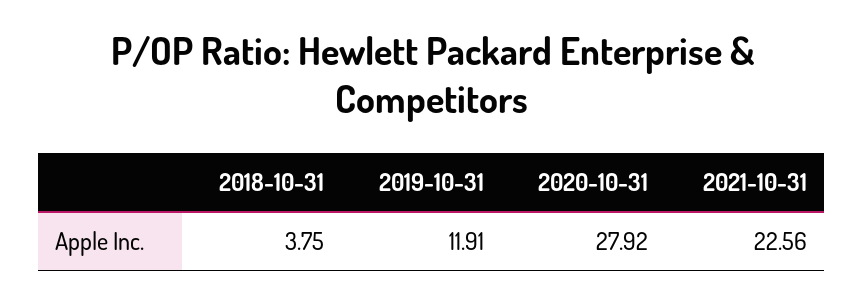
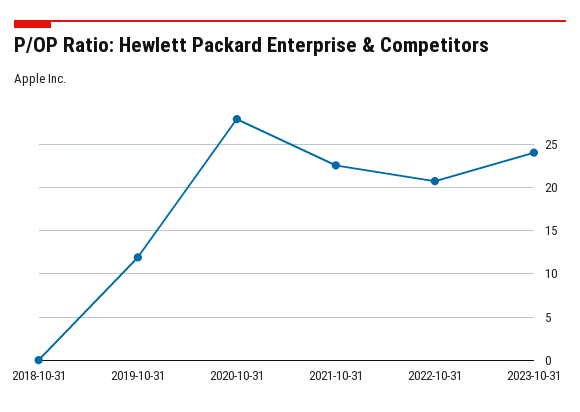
2018-10-31: 3.75 -> 0
2022-10-31: none -> 21
2023-10-31: none -> 24

